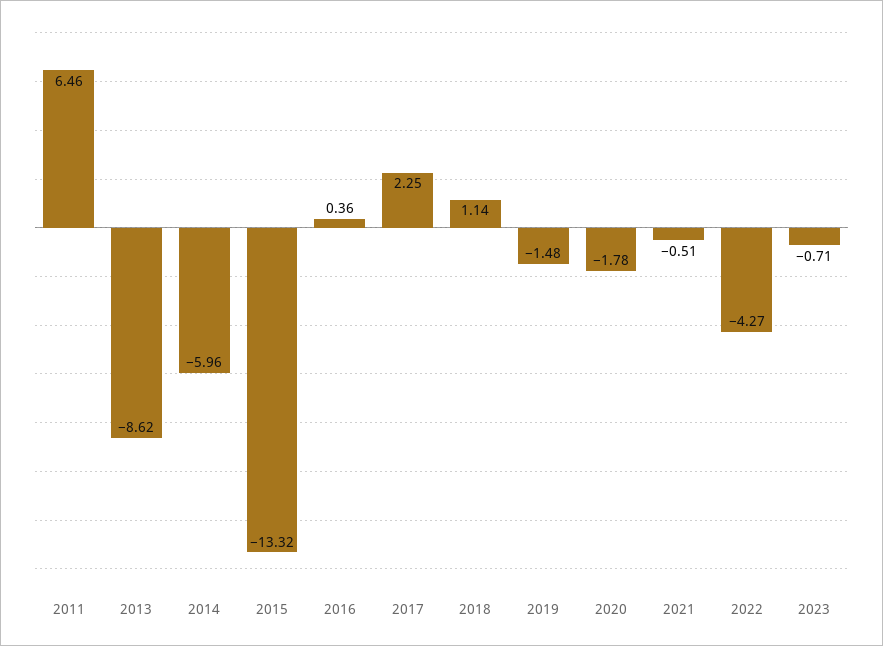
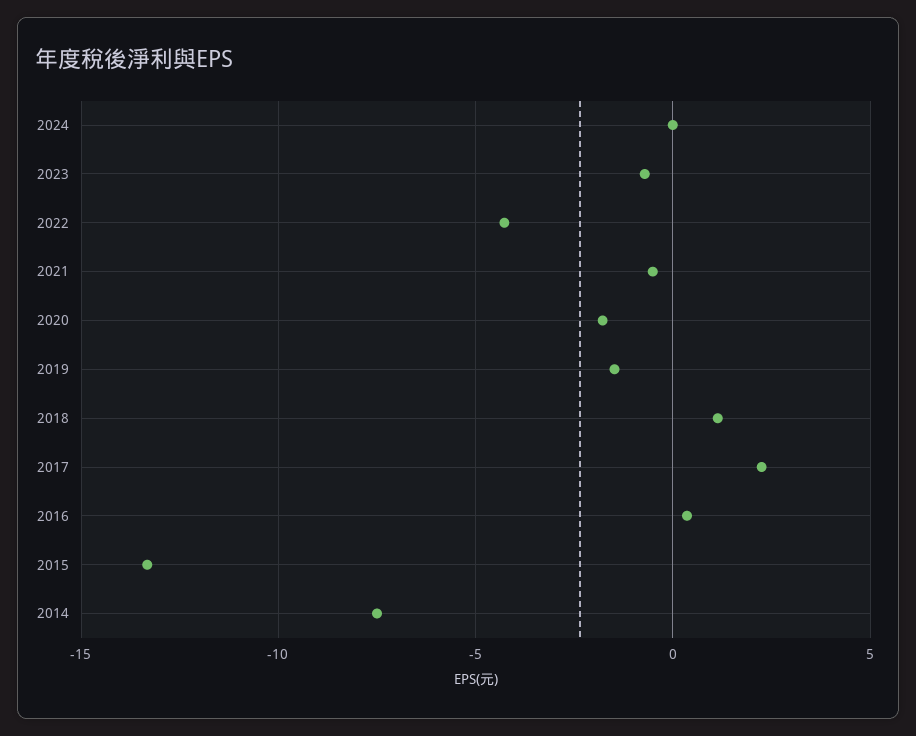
2011: 6.46 -> none
2013: -8.62 -> none
2014: -5.96 -> -7.5
2024: none -> 0

